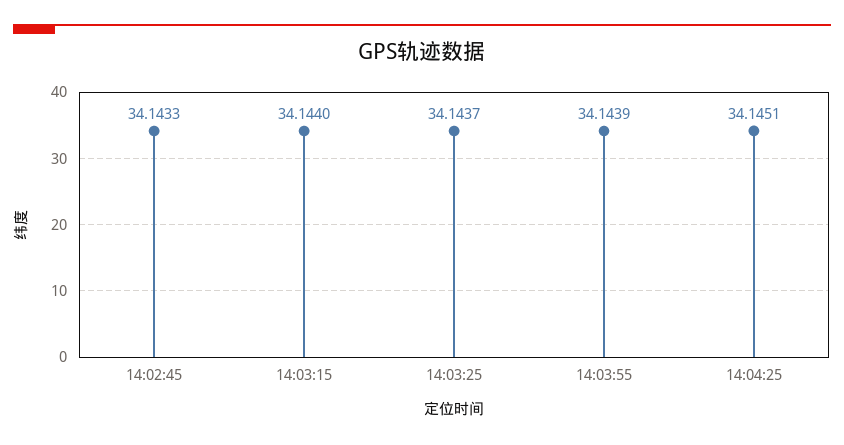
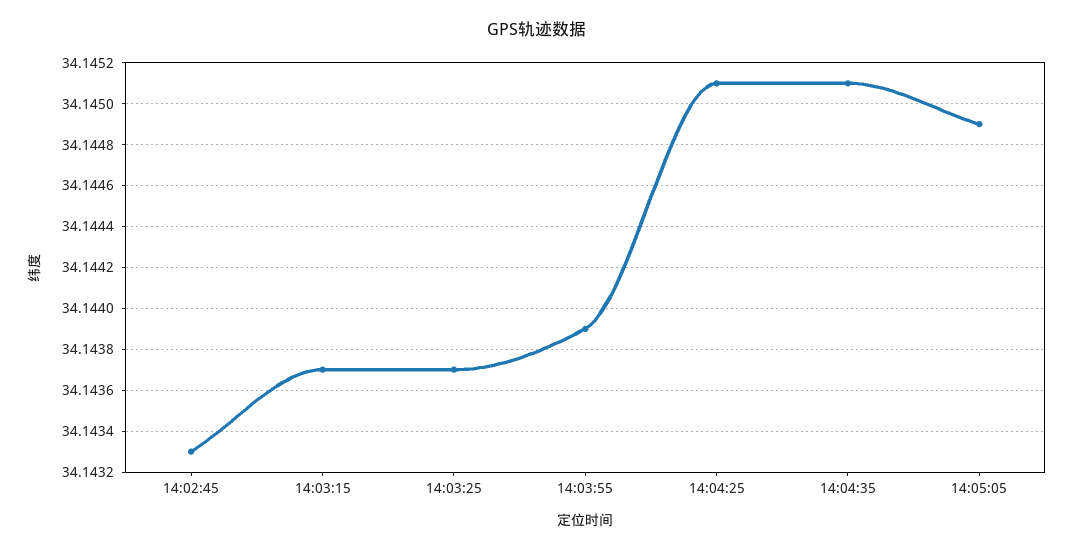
14:03:15: 34.144 -> 34.1437
14:04:35: none -> 34.1451
14:05:05: none -> 34.1449

